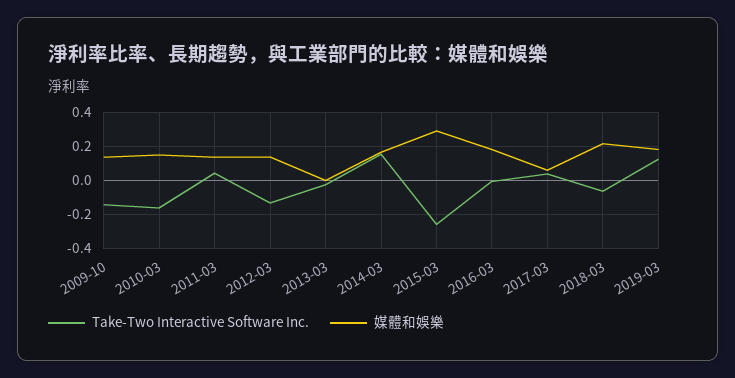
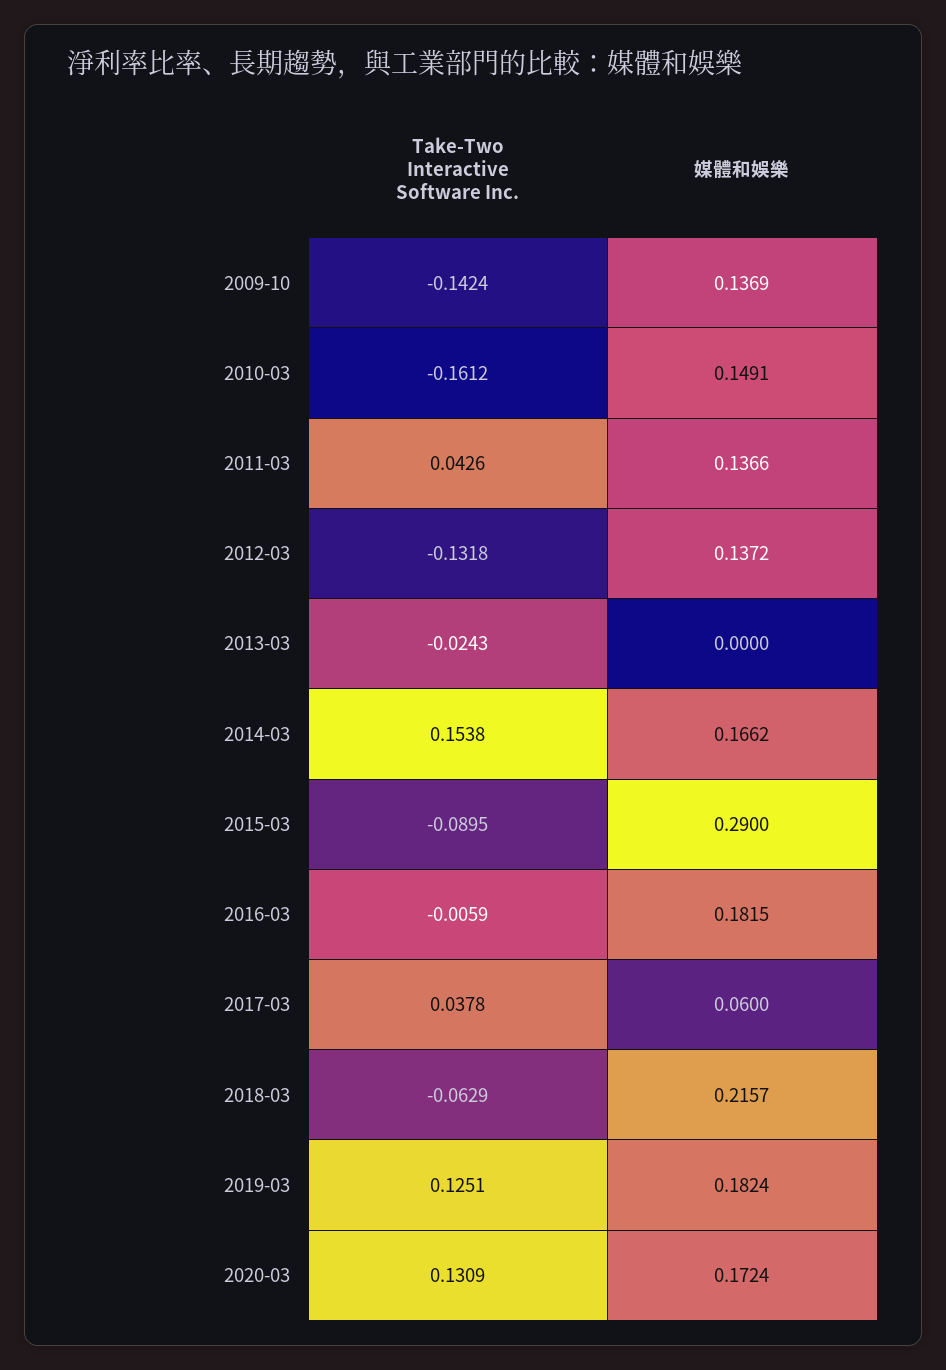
Take-Two Interactive Software Inc., 2015-03: -0.25 -> -0.0895
Take-Two Interactive Software Inc., 2020-03: none -> 0.1309
媒體和娛樂, 2020-03: none -> 0.1724

